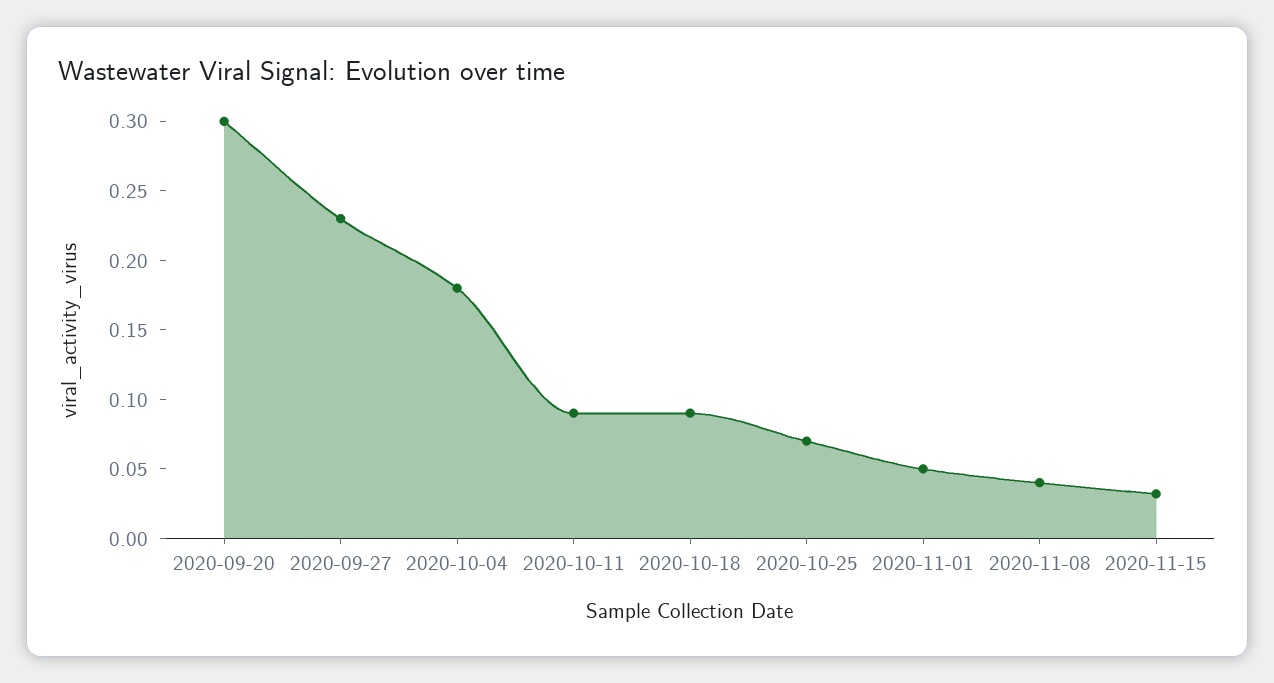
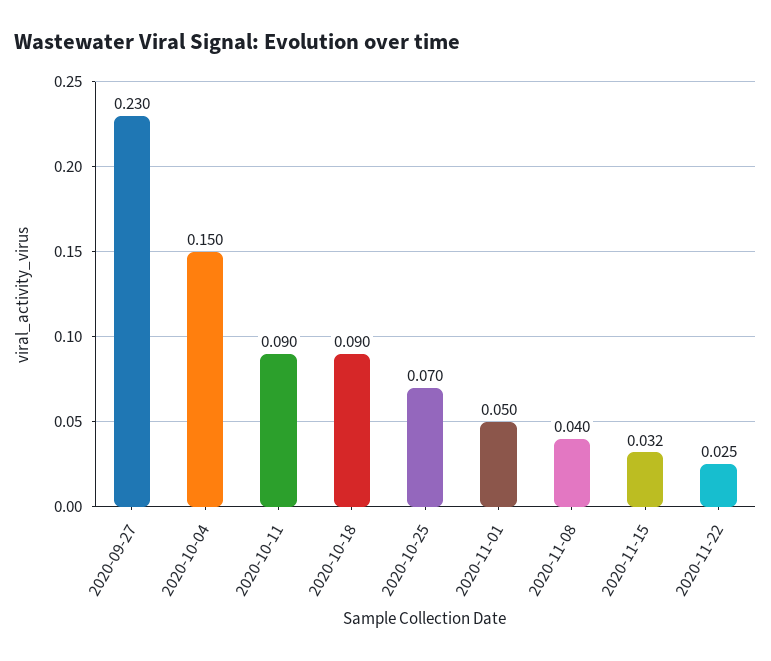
2020-09-20: 0.3 -> none
2020-10-04: 0.18 -> 0.15
2020-11-22: none -> 0.025

